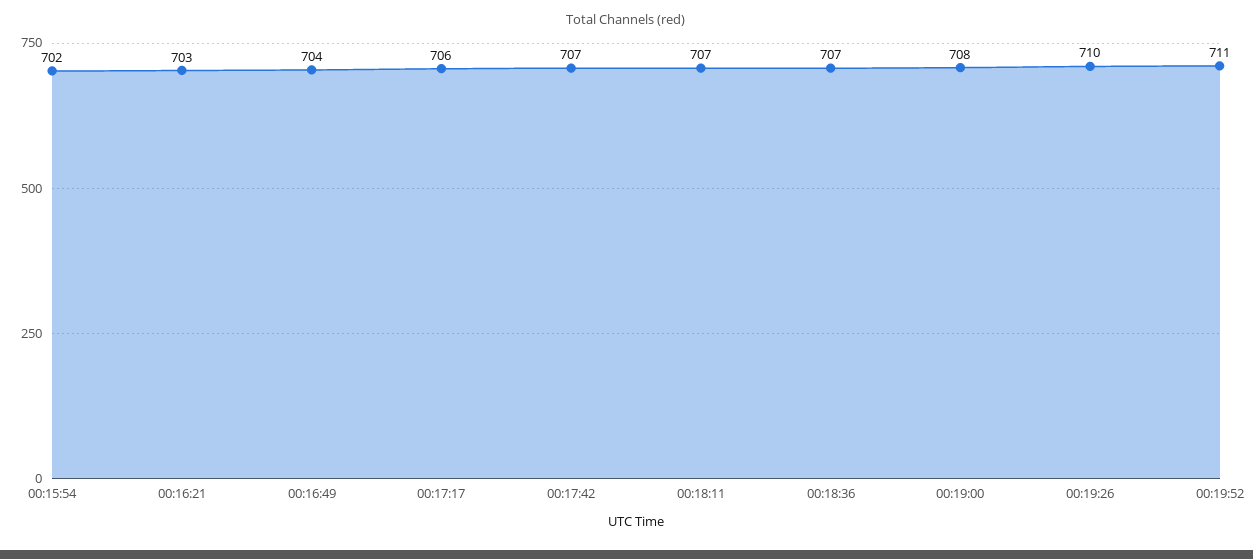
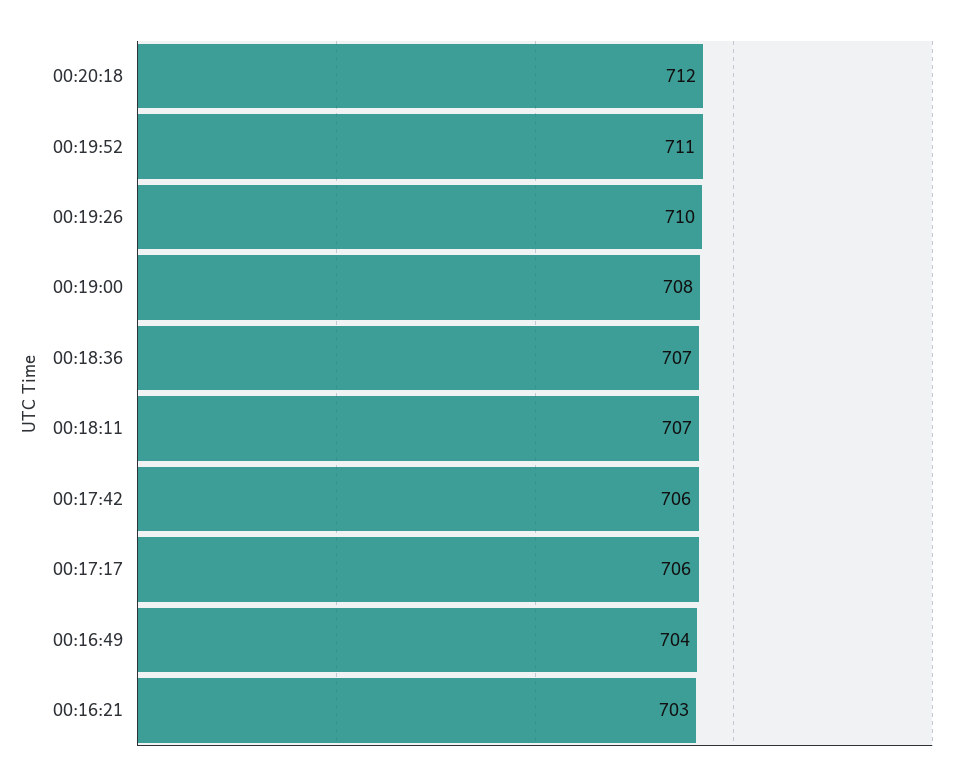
00:15:54: 702 -> none
00:17:42: 707 -> 706
00:20:18: none -> 712

